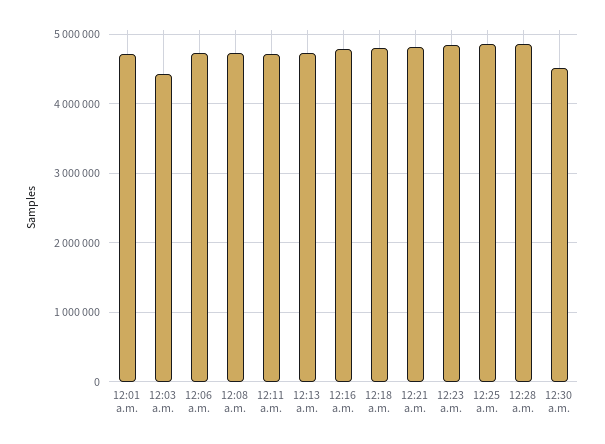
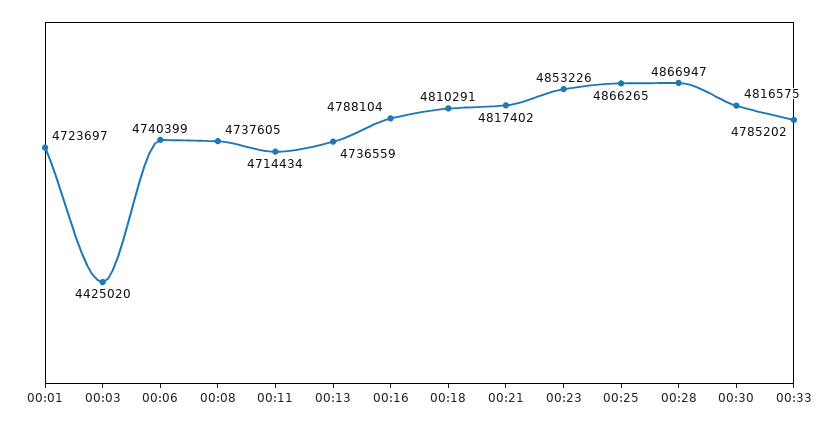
12:30 a.m.: 4500000 -> 4816575
00:33: none -> 4785202

